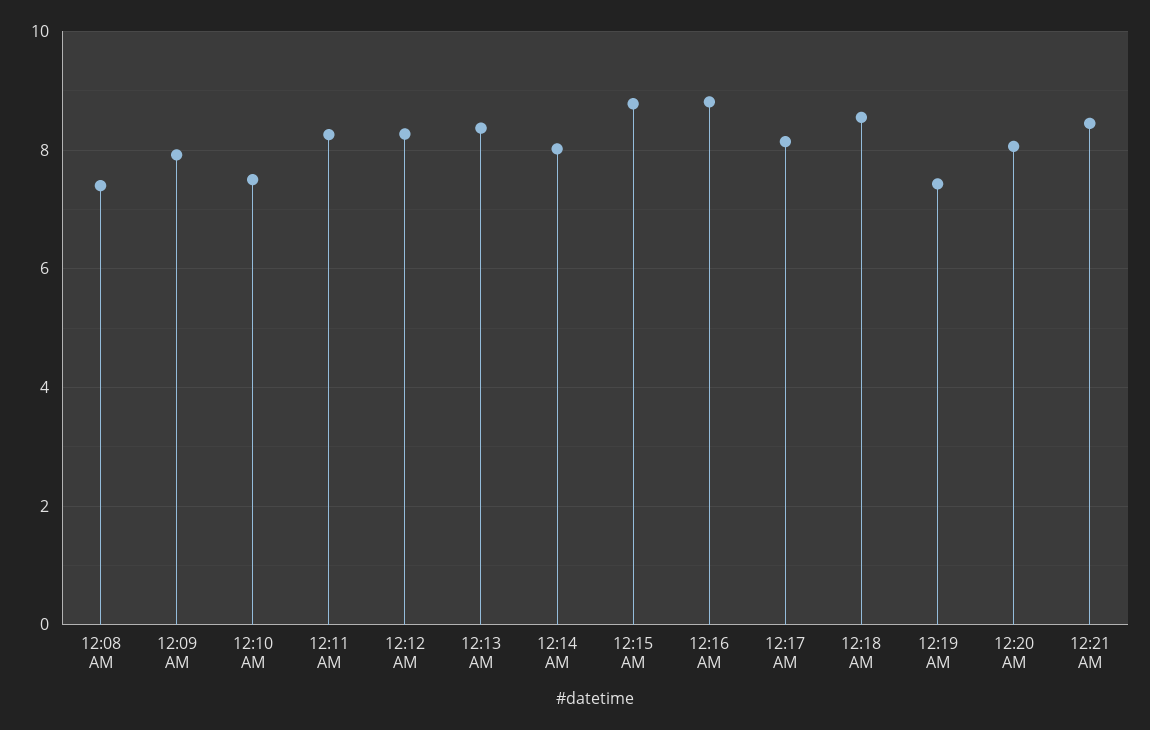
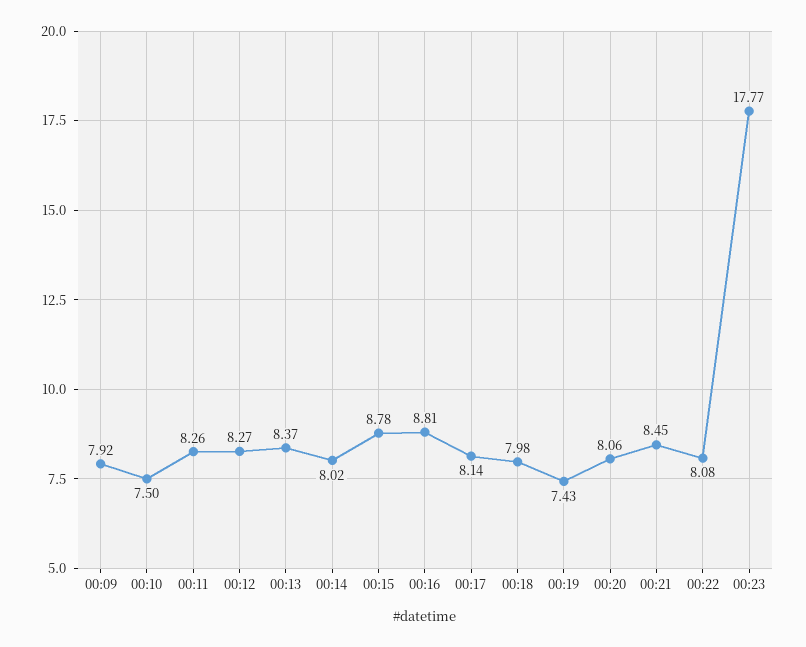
12:08 AM: 7.4 -> none
12:18 AM: 8.6 -> 7.98
00:22: none -> 8.08
00:23: none -> 17.77

